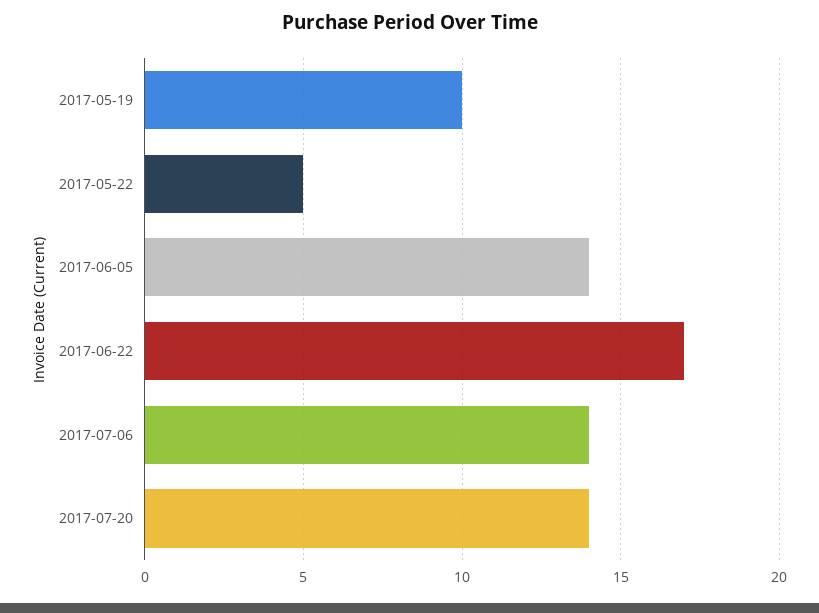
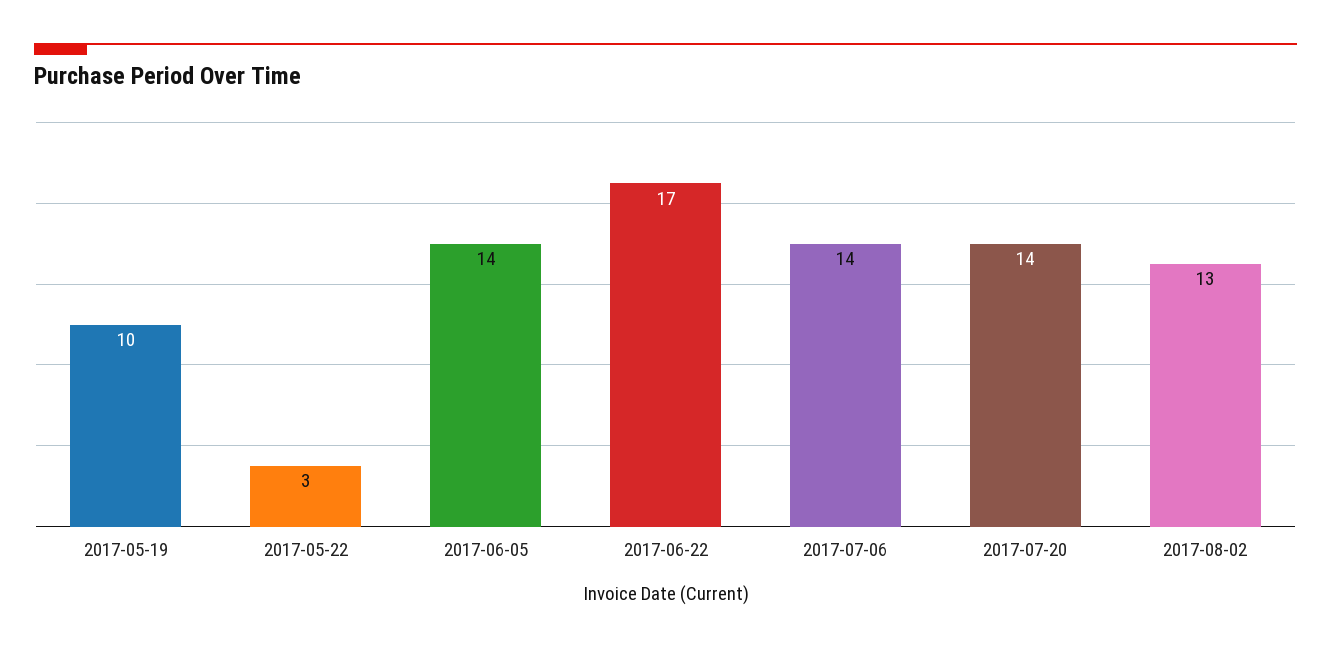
2017-05-22: 5 -> 3
2017-08-02: none -> 13

